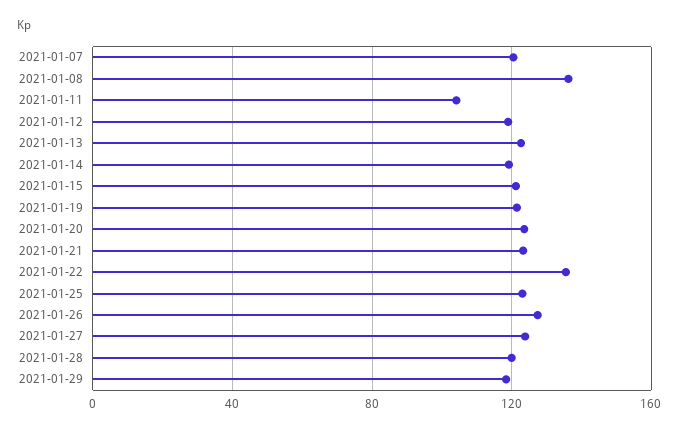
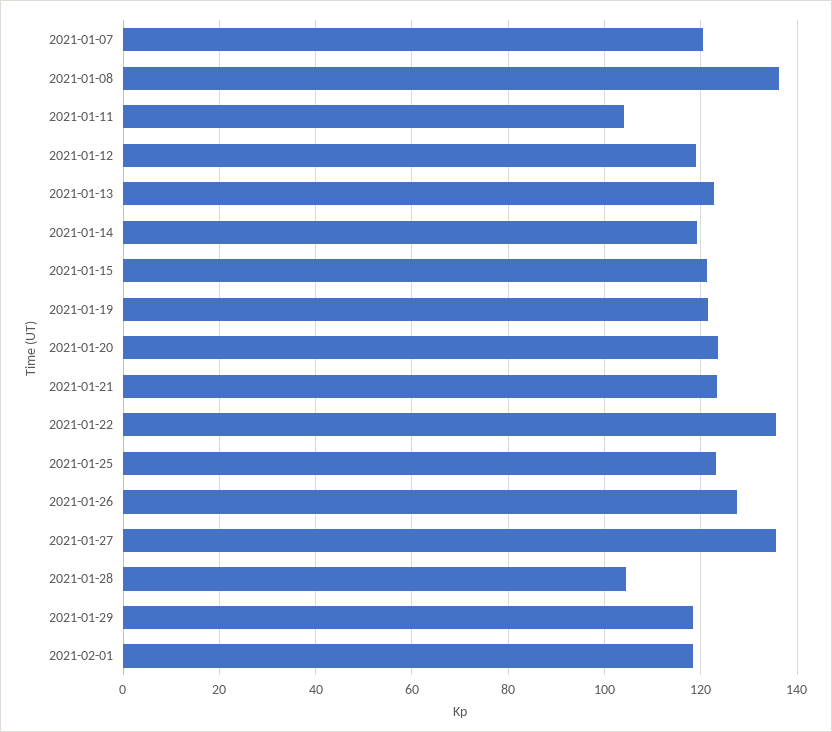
2021-01-27: 125 -> 136
2021-01-28: 120 -> 104
2021-02-01: none -> 118

